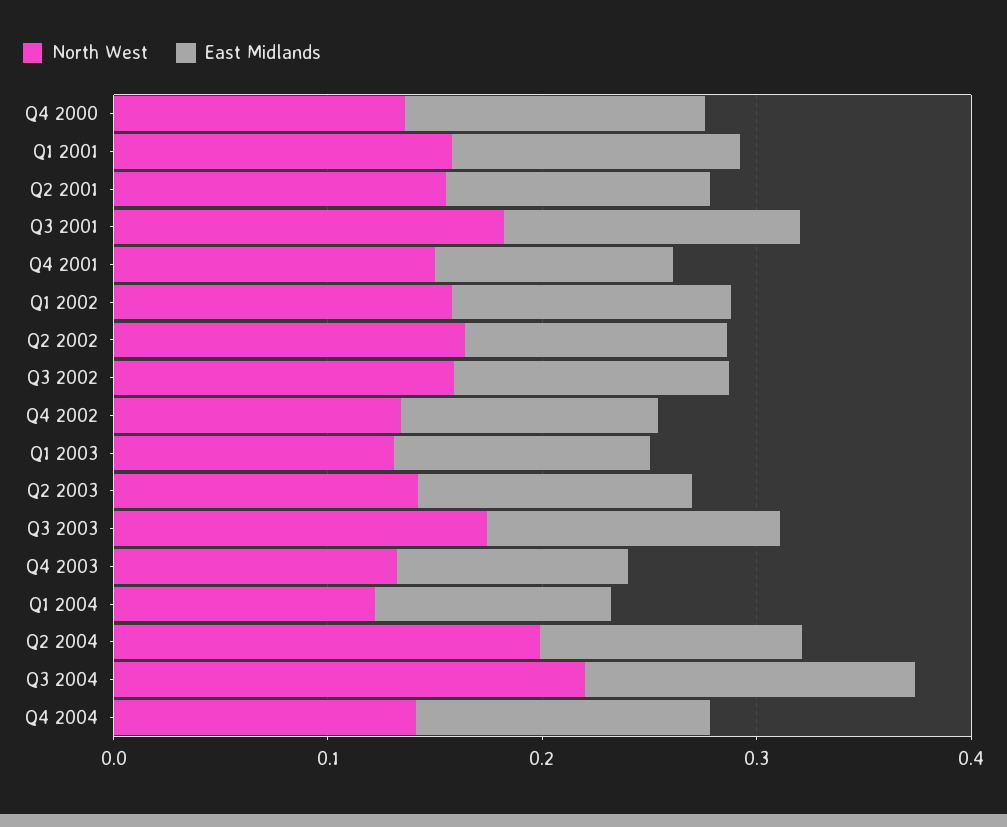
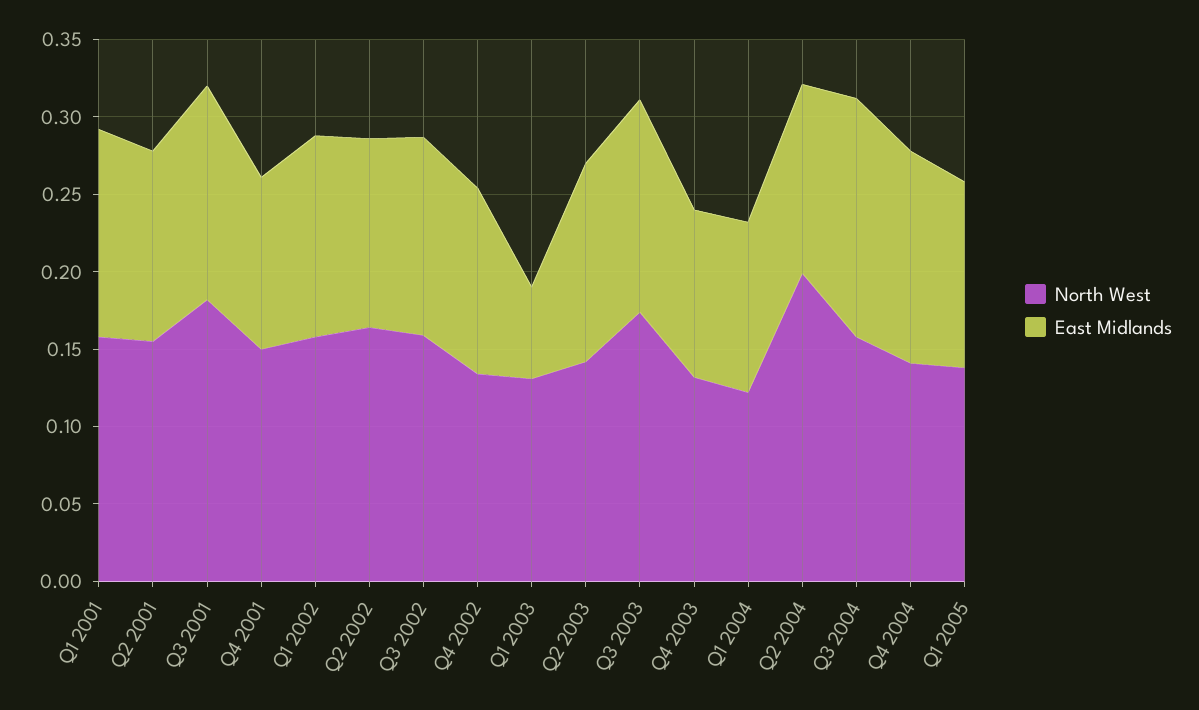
North West, Q4 2000: 0.14 -> none
East Midlands, Q4 2000: 0.14 -> none
East Midlands, Q1 2003: 0.12 -> 0.06
North West, Q3 2004: 0.22 -> 0.16
North West, Q1 2005: none -> 0.14
East Midlands, Q1 2005: none -> 0.12

